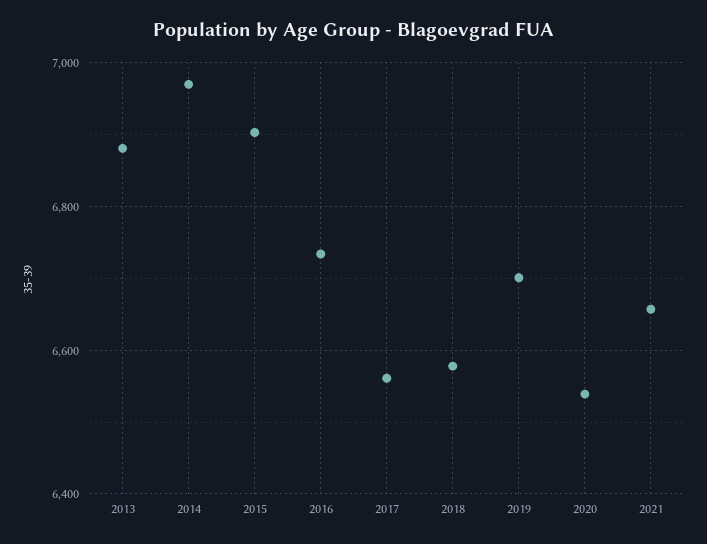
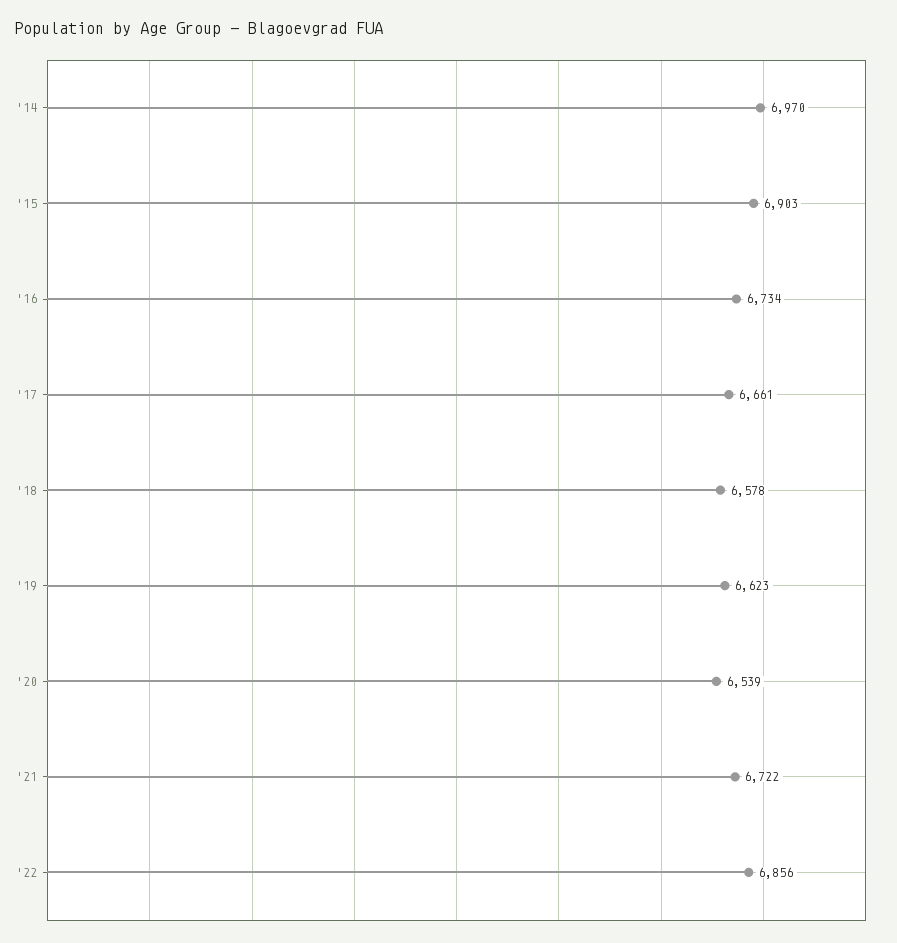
2013: 6880 -> none
2017: 6560 -> 6661
2019: 6700 -> 6623
2021: 6660 -> 6722
'22: none -> 6856

